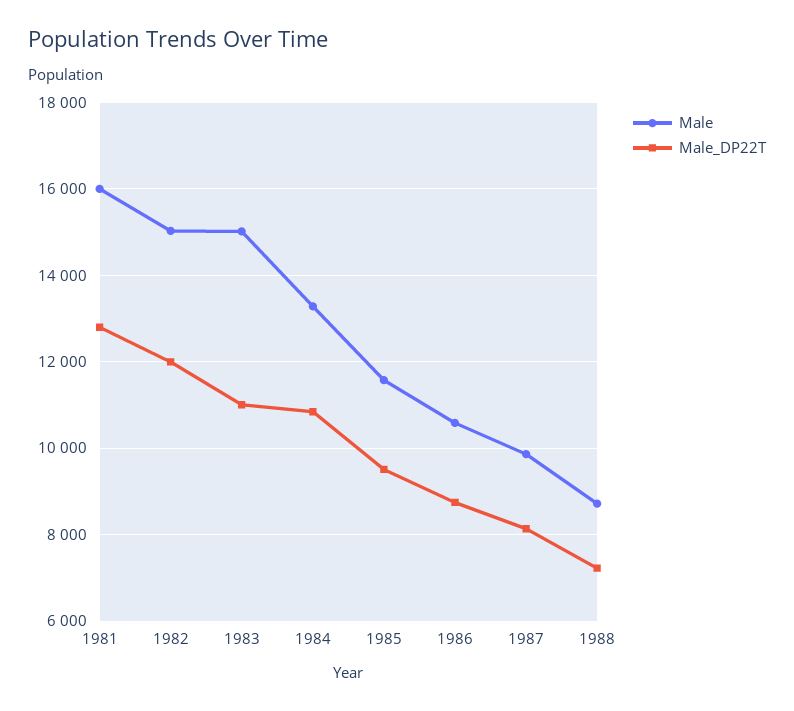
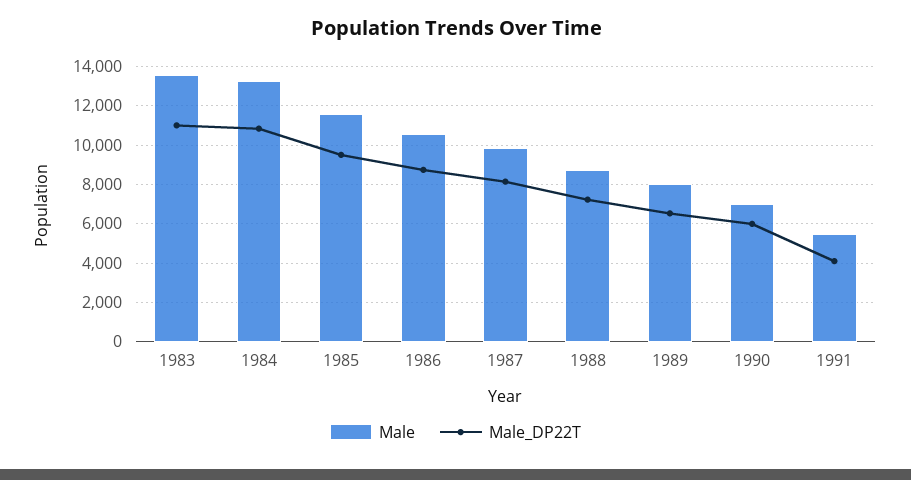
Male, 1981: 16000 -> none
Male_DP22T, 1981: 12800 -> none
Male, 1982: 15000 -> none
Male_DP22T, 1982: 12000 -> none
Male, 1983: 15000 -> 13500
Male, 1989: none -> 8000
Male_DP22T, 1989: none -> 6500
Male, 1990: none -> 7000
Male_DP22T, 1990: none -> 6000
Male, 1991: none -> 5500
Male_DP22T, 1991: none -> 4000

